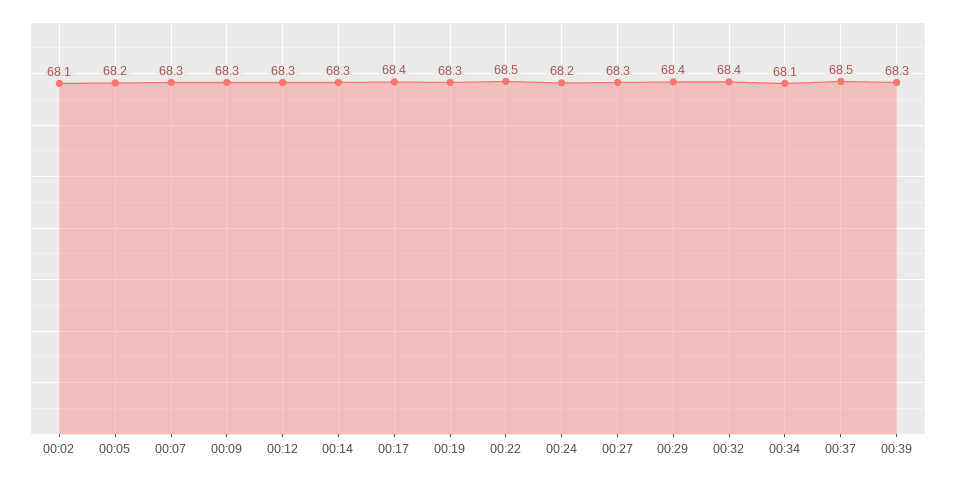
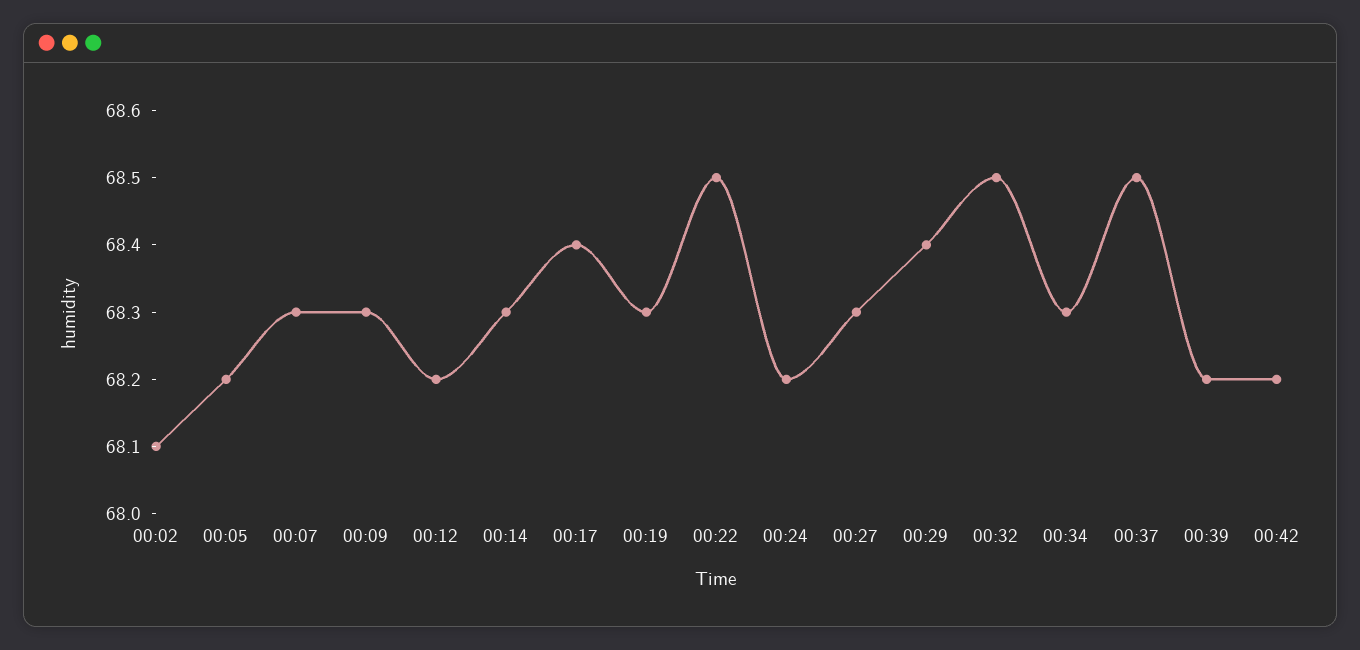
00:12: 68.3 -> 68.2
00:32: 68.4 -> 68.5
00:34: 68.1 -> 68.3
00:39: 68.3 -> 68.2
00:42: none -> 68.2

